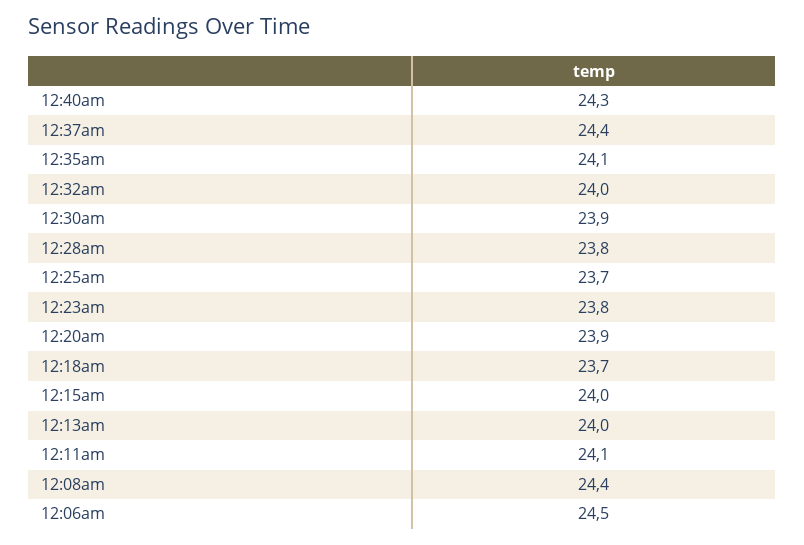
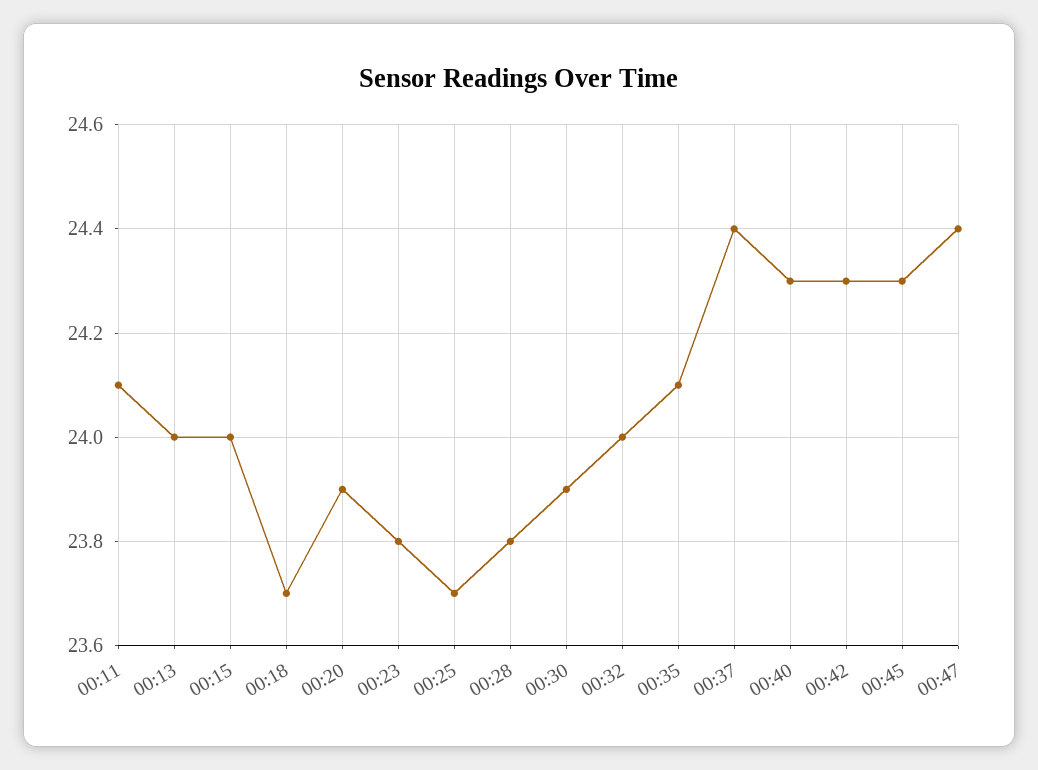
12:08am: 24.4 -> none
12:06am: 24.5 -> none
00:42: none -> 24.3
00:45: none -> 24.3
00:47: none -> 24.4

